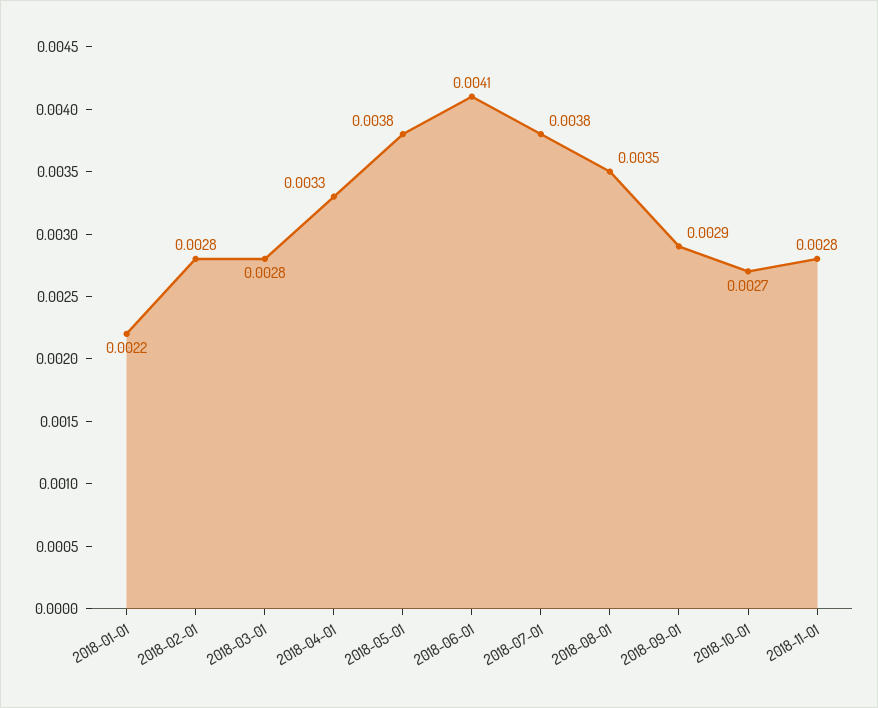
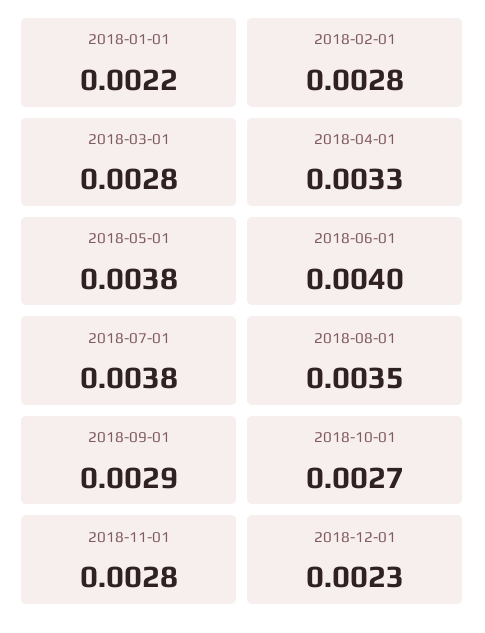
2018-06-01: 0.0041 -> 0.004
2018-12-01: none -> 0.0023

